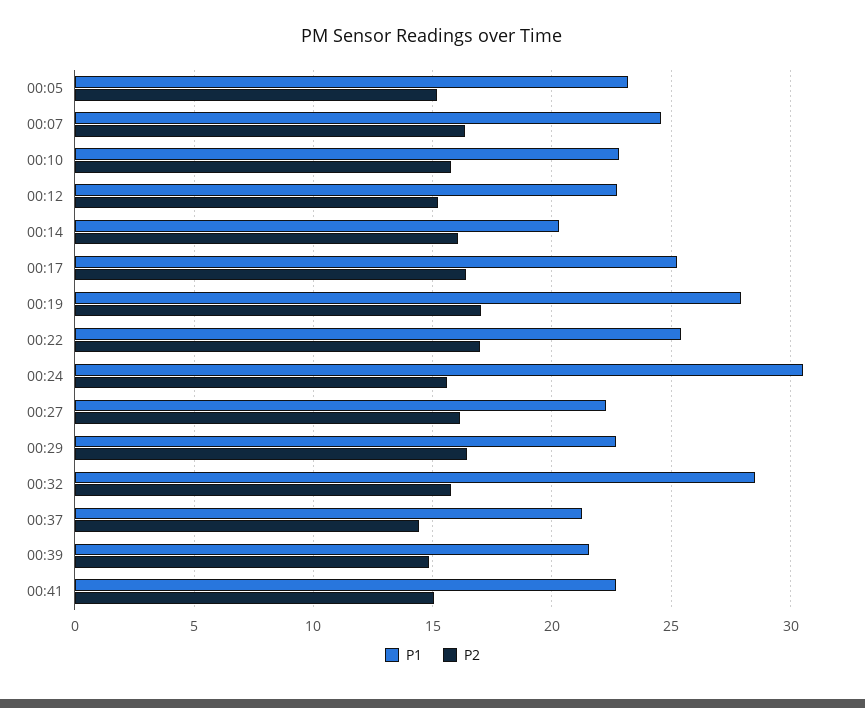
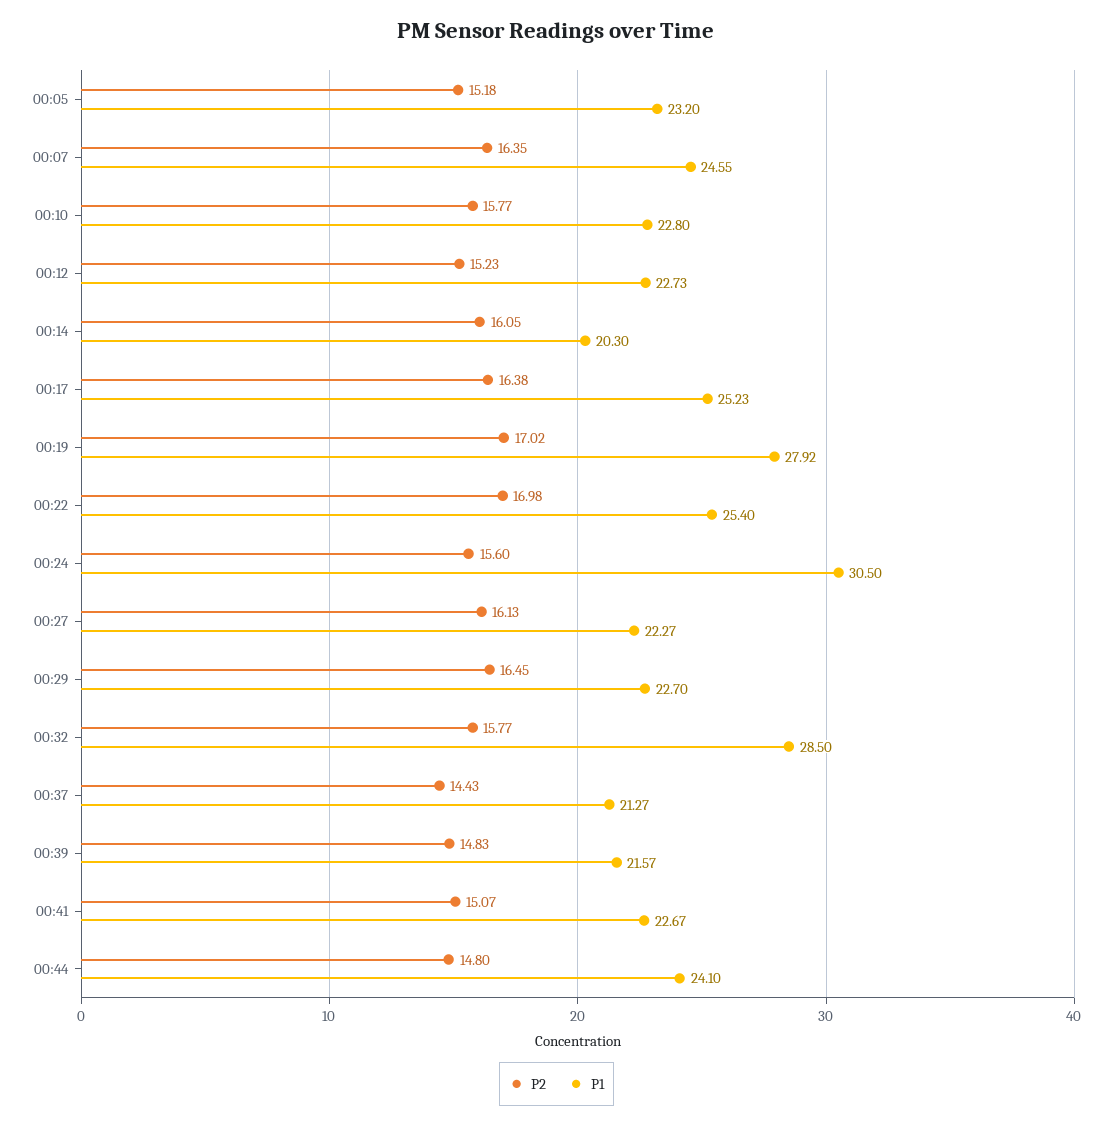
P2, 00:44: none -> 14.8
P1, 00:44: none -> 24.1

